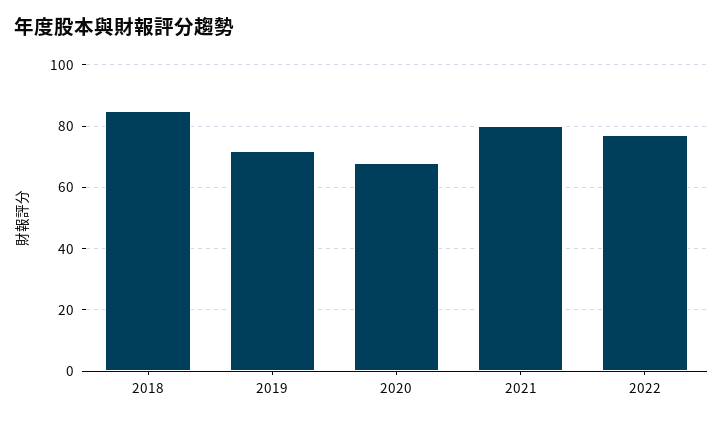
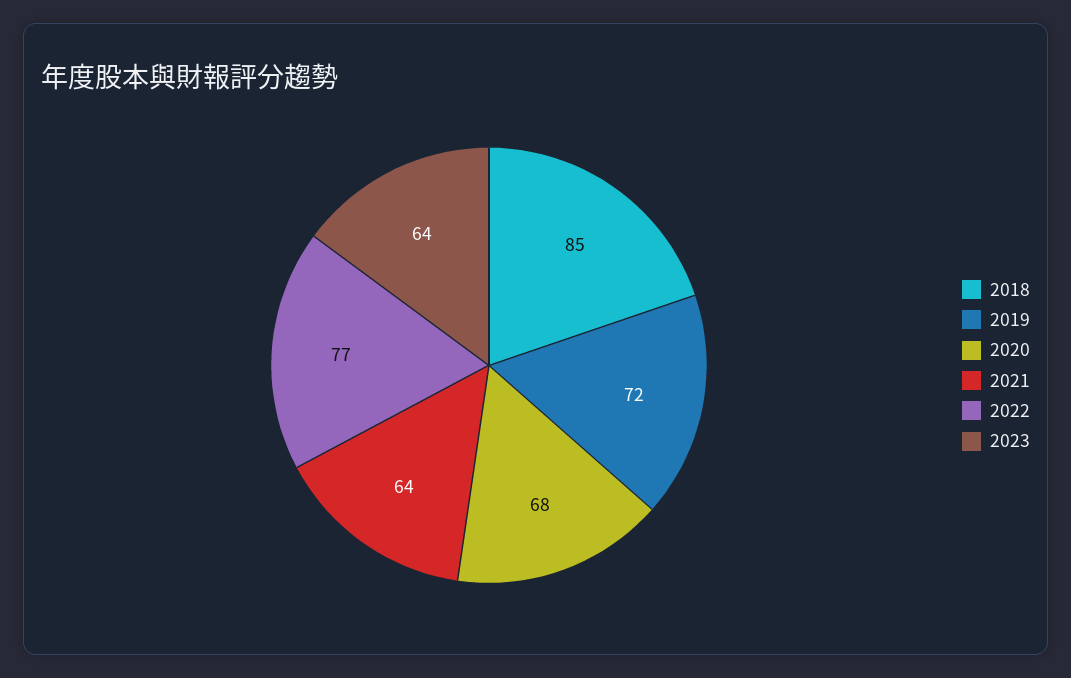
2021: 80 -> 64
2023: none -> 64

